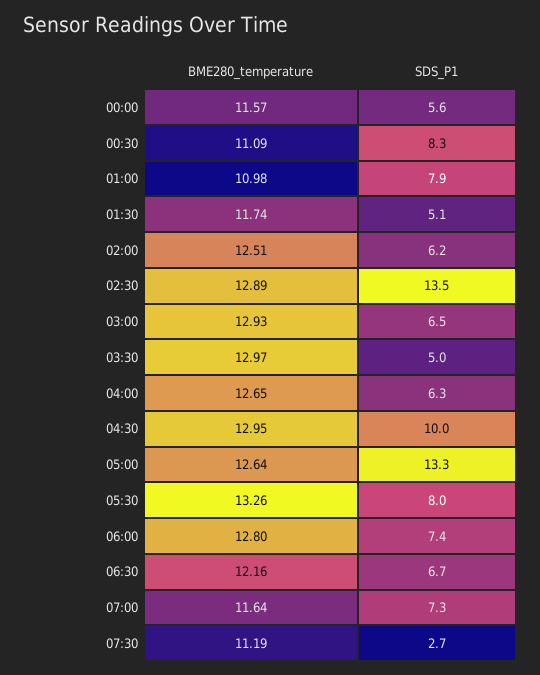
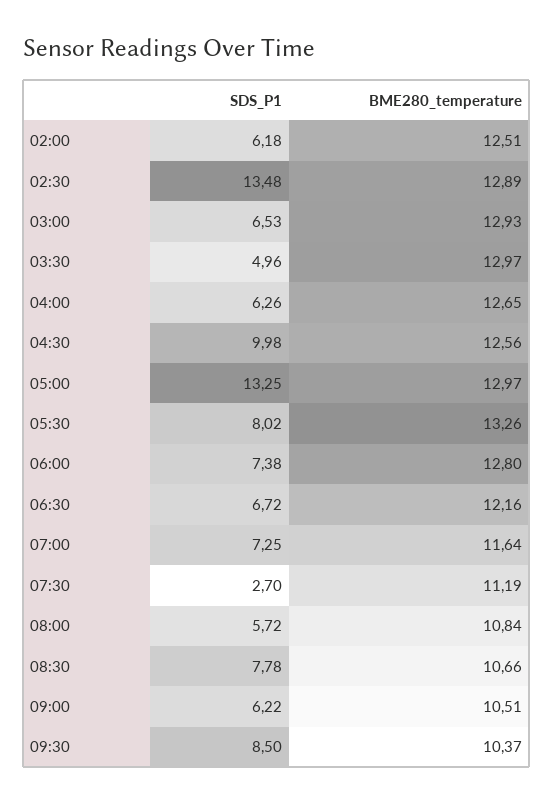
BME280_temperature, 00:00: 11.57 -> none
SDS_P1, 00:00: 5.6 -> none
BME280_temperature, 00:30: 11.09 -> none
SDS_P1, 00:30: 8.3 -> none
BME280_temperature, 01:00: 10.98 -> none
SDS_P1, 01:00: 7.9 -> none
BME280_temperature, 01:30: 11.74 -> none
SDS_P1, 01:30: 5.1 -> none
BME280_temperature, 04:30: 12.95 -> 12.56
BME280_temperature, 05:00: 12.64 -> 12.97
SDS_P1, 08:00: none -> 5.72
BME280_temperature, 08:00: none -> 10.84
SDS_P1, 08:30: none -> 7.78
BME280_temperature, 08:30: none -> 10.66
SDS_P1, 09:00: none -> 6.22
BME280_temperature, 09:00: none -> 10.51
SDS_P1, 09:30: none -> 8.5
BME280_temperature, 09:30: none -> 10.37

